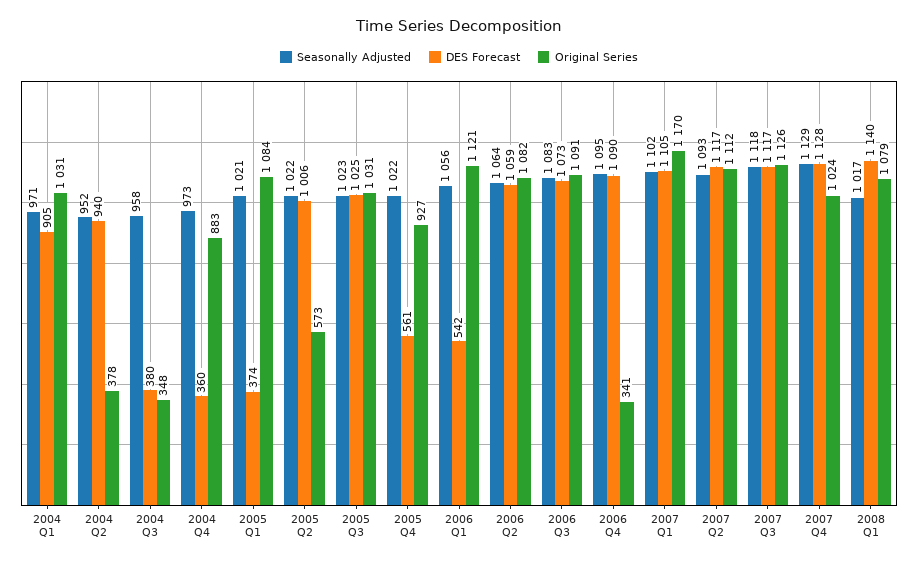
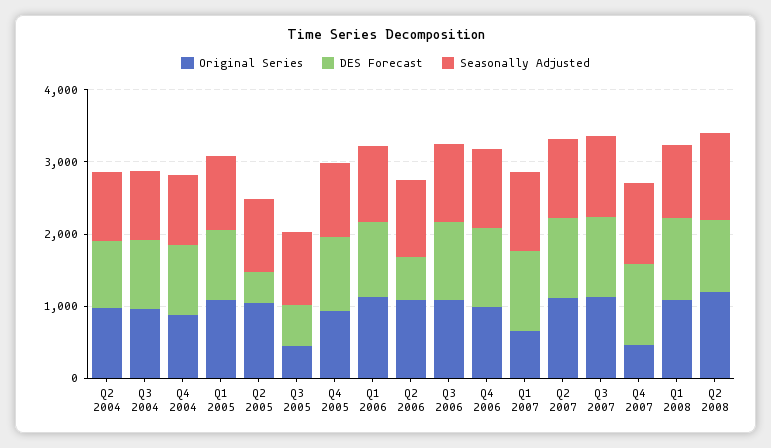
Seasonally Adjusted, 2004 Q1: 971 -> none
DES Forecast, 2004 Q1: 905 -> none
Original Series, 2004 Q1: 1031 -> none
Original Series, 2004 Q2: 378 -> 1000
DES Forecast, 2004 Q3: 380 -> 1000
Original Series, 2004 Q3: 348 -> 1000
DES Forecast, 2004 Q4: 360 -> 1000
DES Forecast, 2005 Q1: 374 -> 1000
DES Forecast, 2005 Q2: 1006 -> 400
Original Series, 2005 Q2: 573 -> 1000
DES Forecast, 2005 Q3: 1025 -> 600
Original Series, 2005 Q3: 1031 -> 400
DES Forecast, 2005 Q4: 561 -> 1000
DES Forecast, 2006 Q1: 542 -> 1000
DES Forecast, 2006 Q2: 1059 -> 600
Original Series, 2006 Q4: 341 -> 1000
Original Series, 2007 Q1: 1170 -> 600
Original Series, 2007 Q4: 1024 -> 400
Original Series, Q2 2008: none -> 1200
DES Forecast, Q2 2008: none -> 1000
Seasonally Adjusted, Q2 2008: none -> 1200

